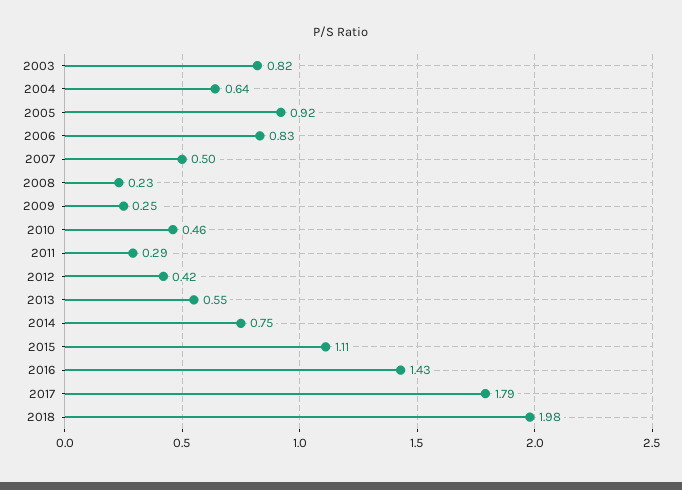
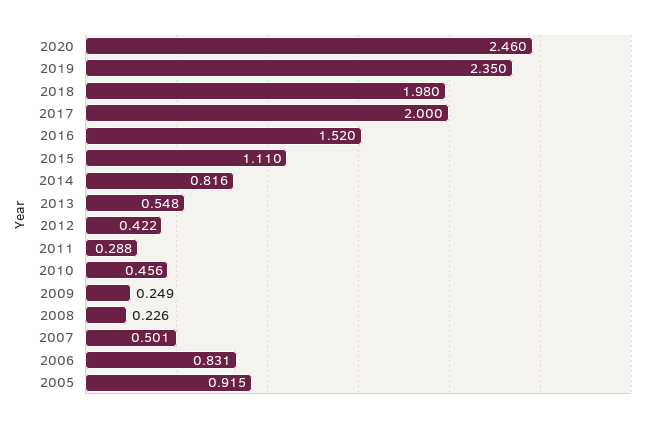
2003: 0.82 -> none
2004: 0.64 -> none
2014: 0.75 -> 0.816
2016: 1.43 -> 1.52
2017: 1.79 -> 2
2020: none -> 2.46
2019: none -> 2.35

